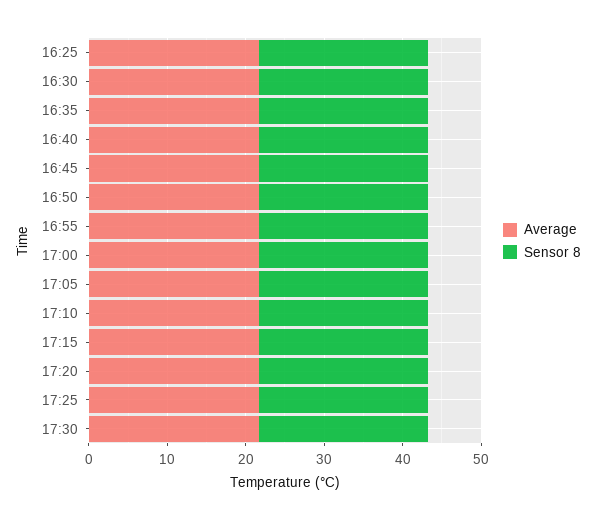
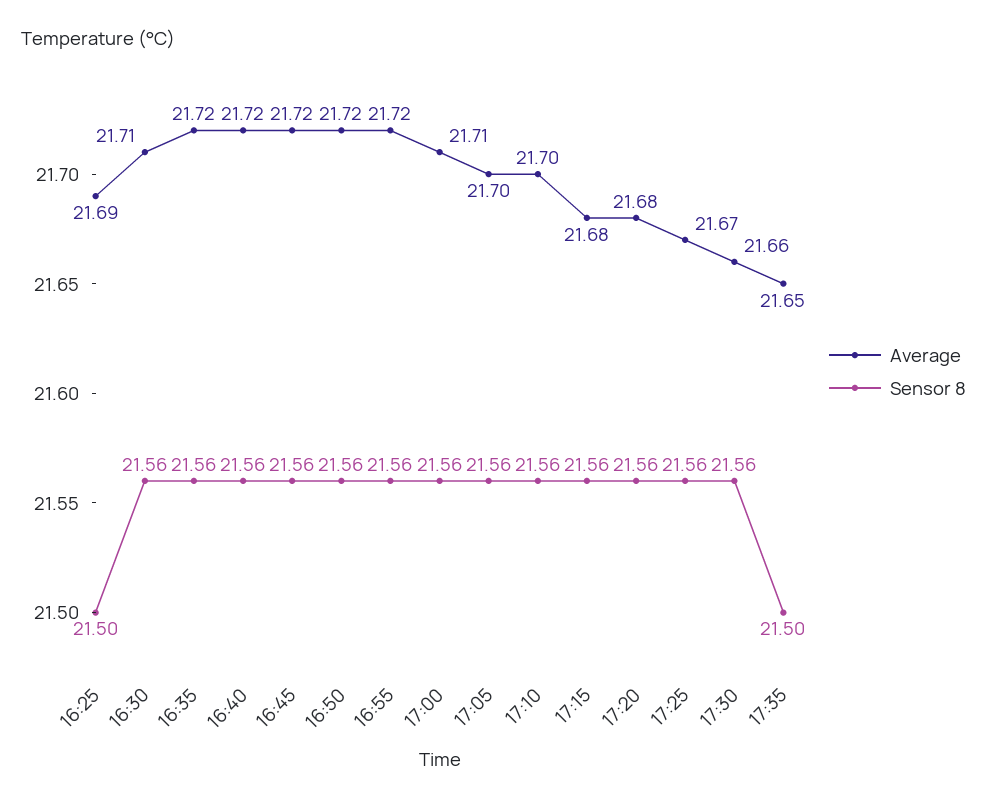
Average, 17:35: none -> 21.65
Sensor 8, 17:35: none -> 21.5

